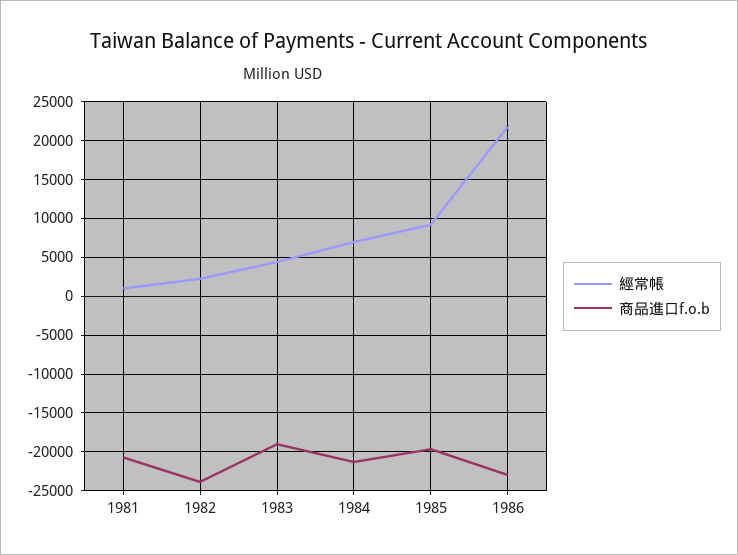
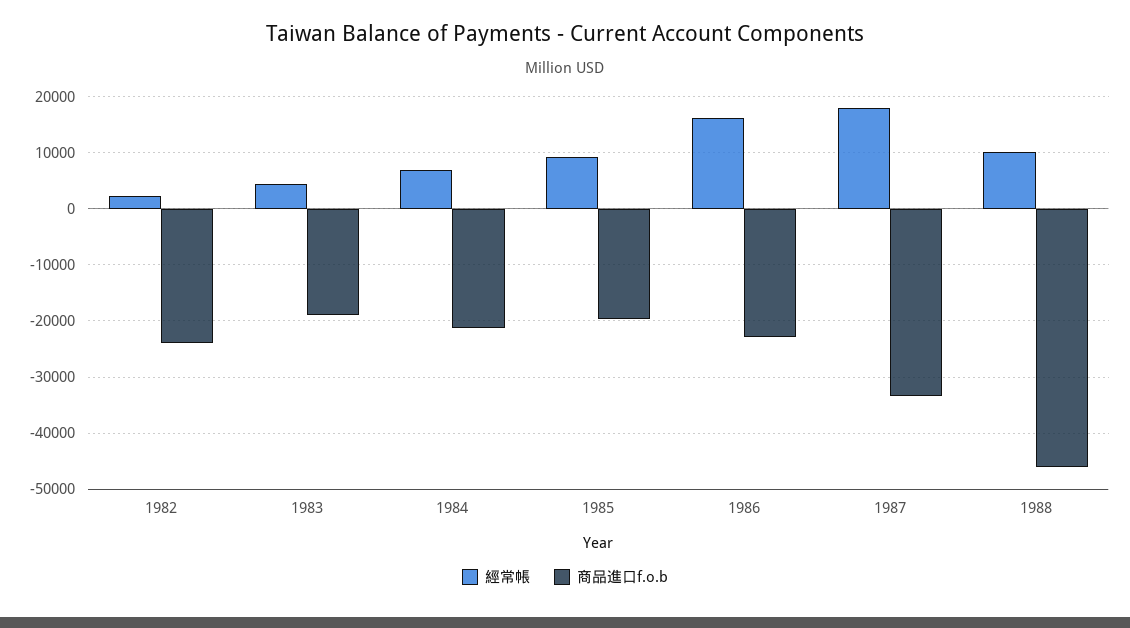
經常帳, 1981: 1000 -> none
商品進口f.o.b, 1981: -21000 -> none
經常帳, 1986: 22000 -> 16000
經常帳, 1987: none -> 18000
商品進口f.o.b, 1987: none -> -34000
經常帳, 1988: none -> 10000
商品進口f.o.b, 1988: none -> -46000

